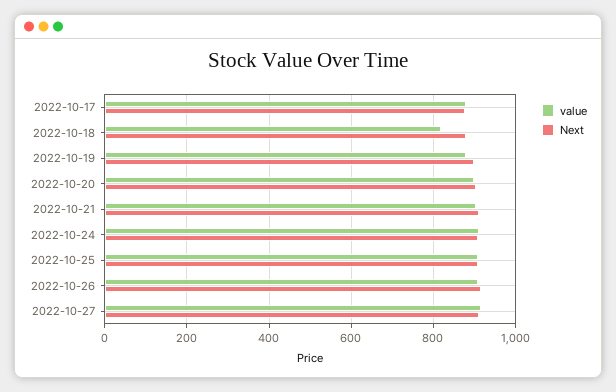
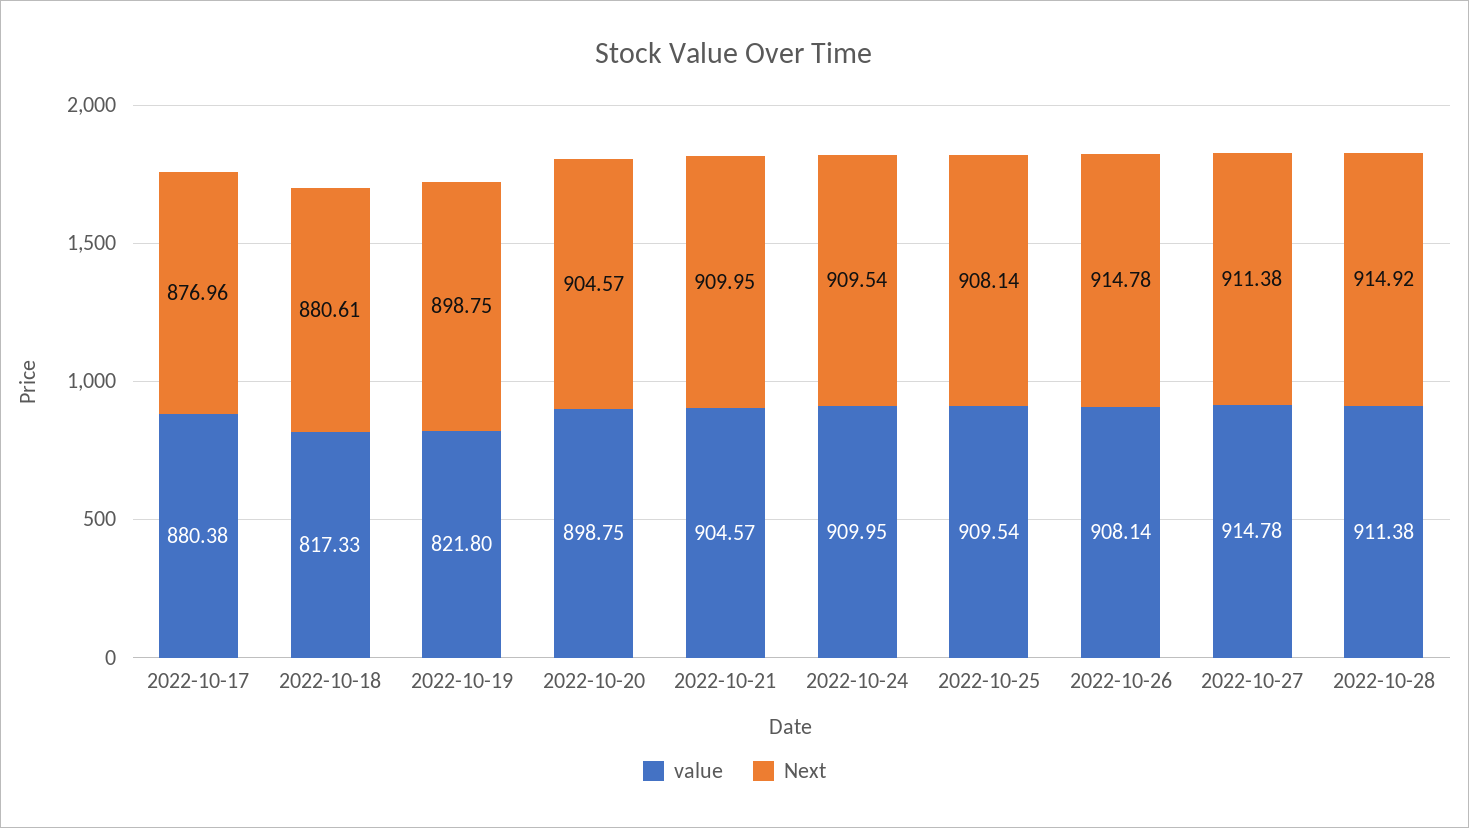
value, 2022-10-19: 880 -> 821.8
value, 2022-10-28: none -> 911.38
Next, 2022-10-28: none -> 914.92

